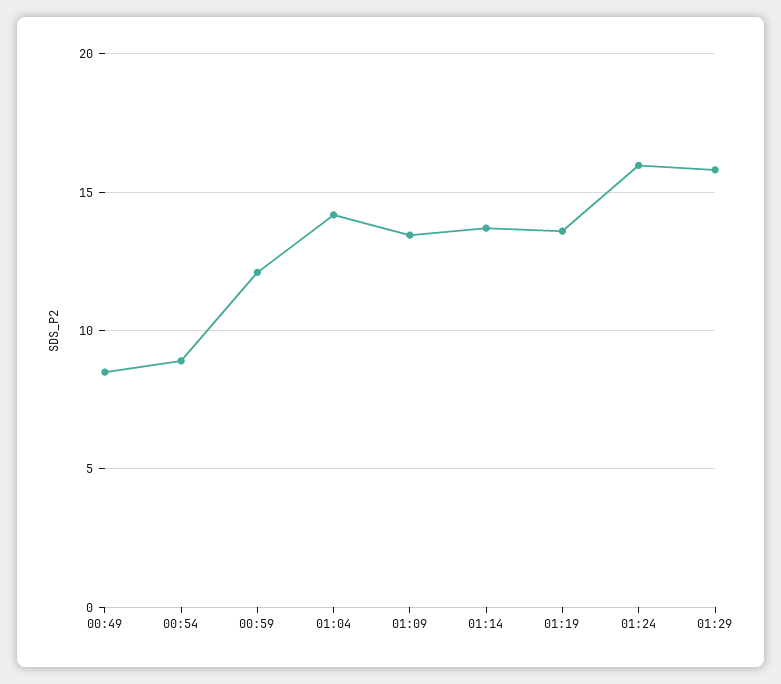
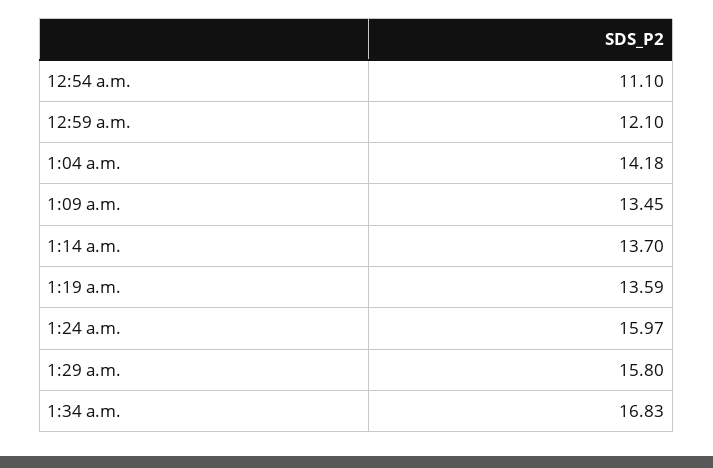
00:49: 8.5 -> none
00:54: 9 -> 11.1
1:34 a.m.: none -> 16.83

